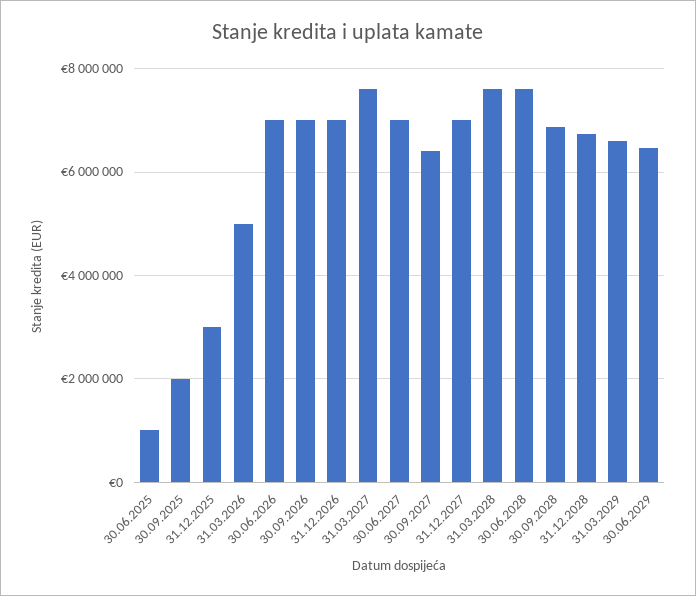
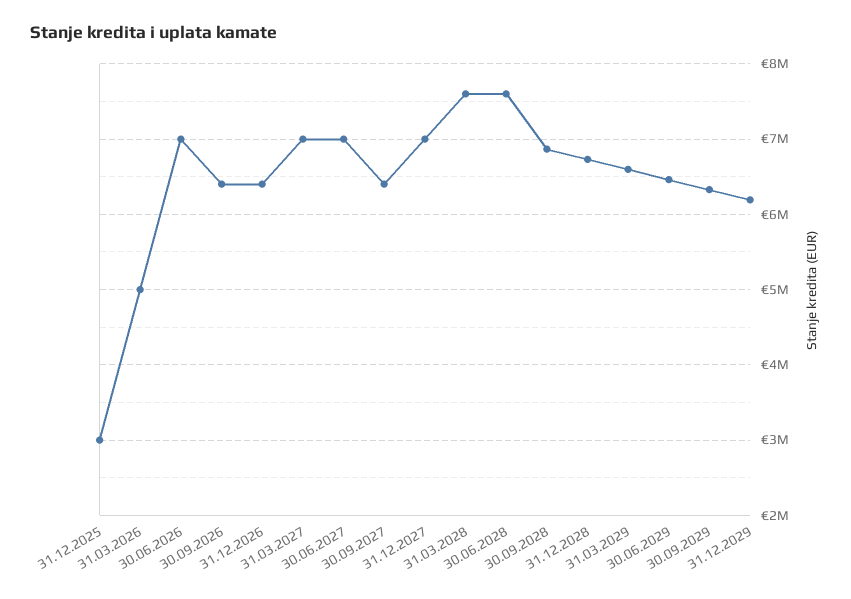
30.06.2025: 1000000 -> none
30.09.2025: 2000000 -> none
30.09.2026: 7000000 -> 6400000
31.12.2026: 7000000 -> 6400000
31.03.2027: 7600000 -> 7000000
30.09.2029: none -> 6300000
31.12.2029: none -> 6200000

